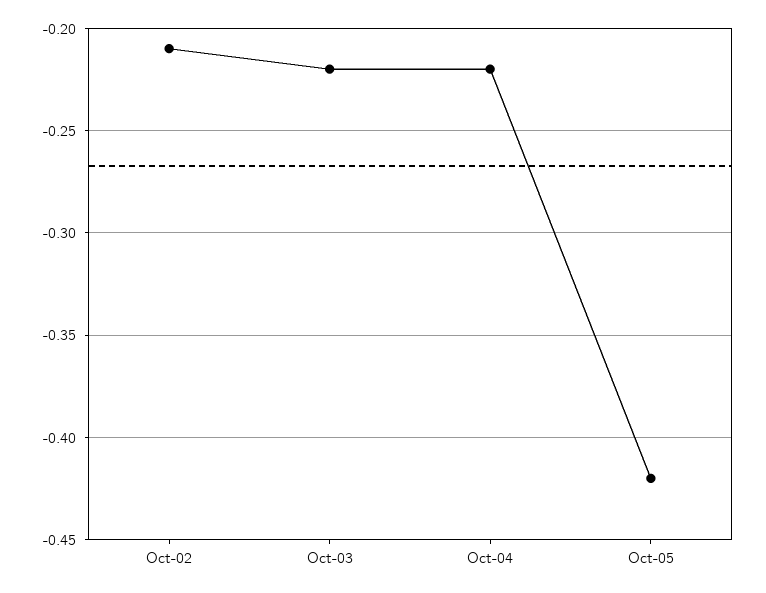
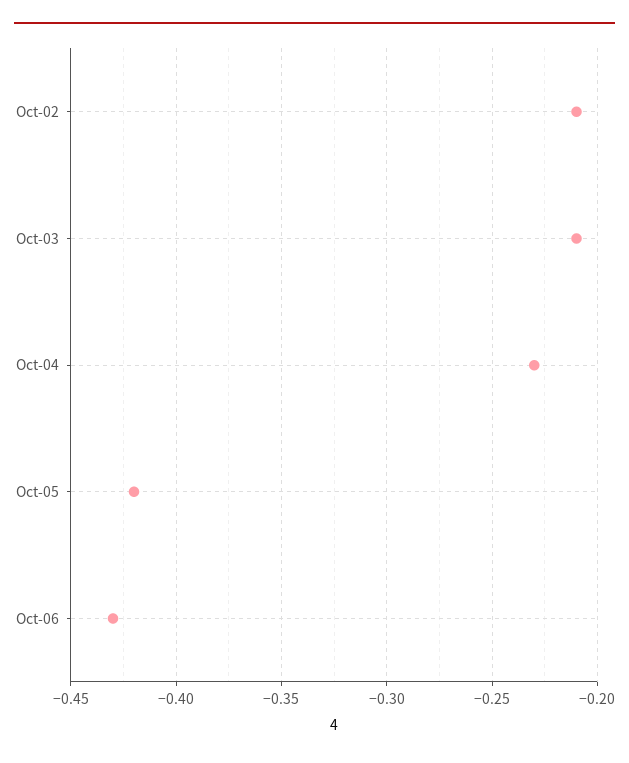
Oct-03: -0.22 -> -0.21
Oct-04: -0.22 -> -0.23
Oct-06: none -> -0.43

